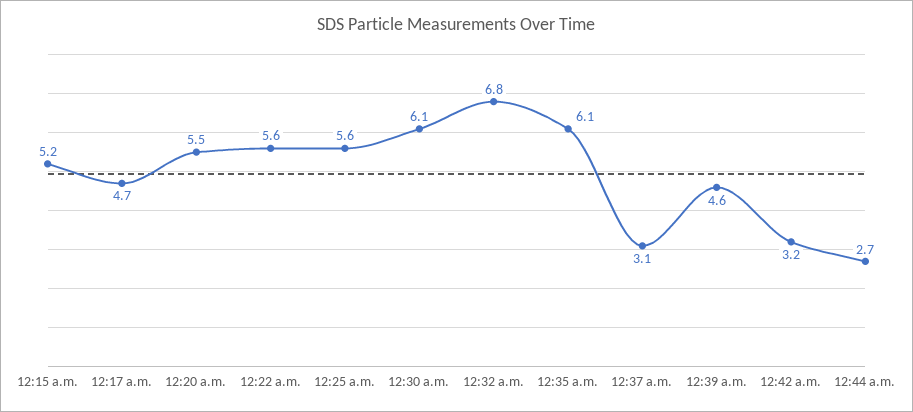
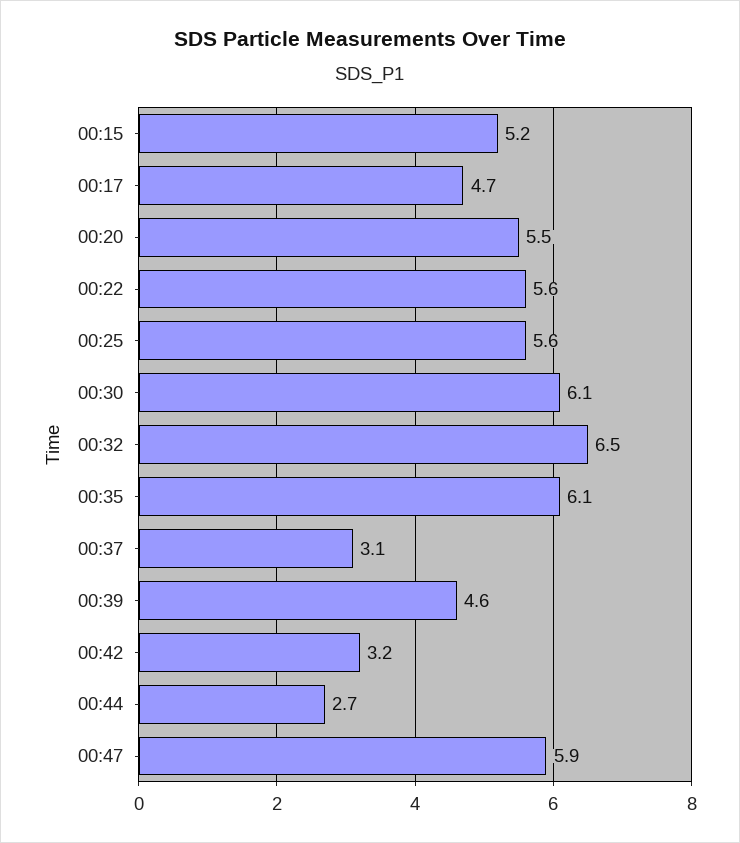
12:32 a.m.: 6.8 -> 6.5
00:47: none -> 5.9

